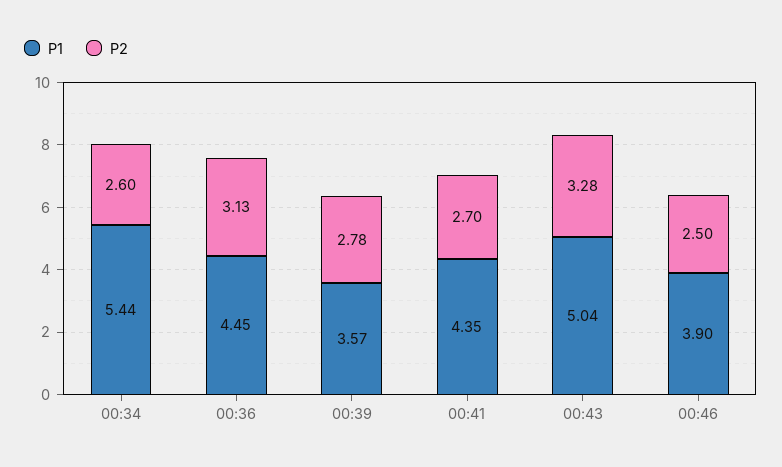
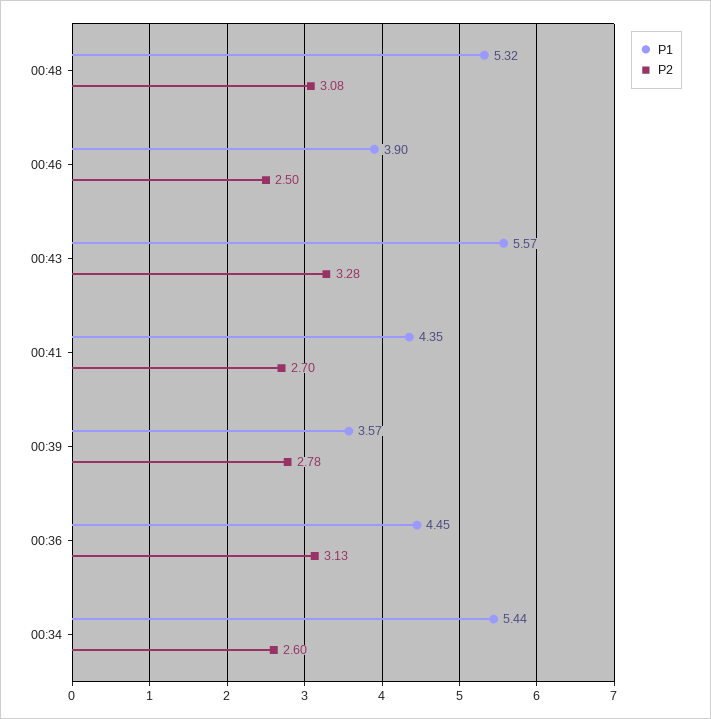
P1, 00:43: 5.04 -> 5.57
P1, 00:48: none -> 5.32
P2, 00:48: none -> 3.08

